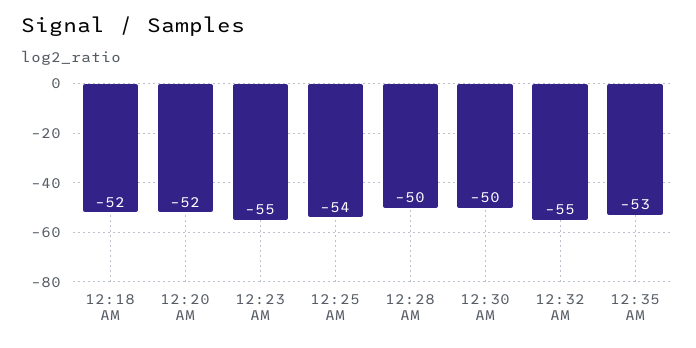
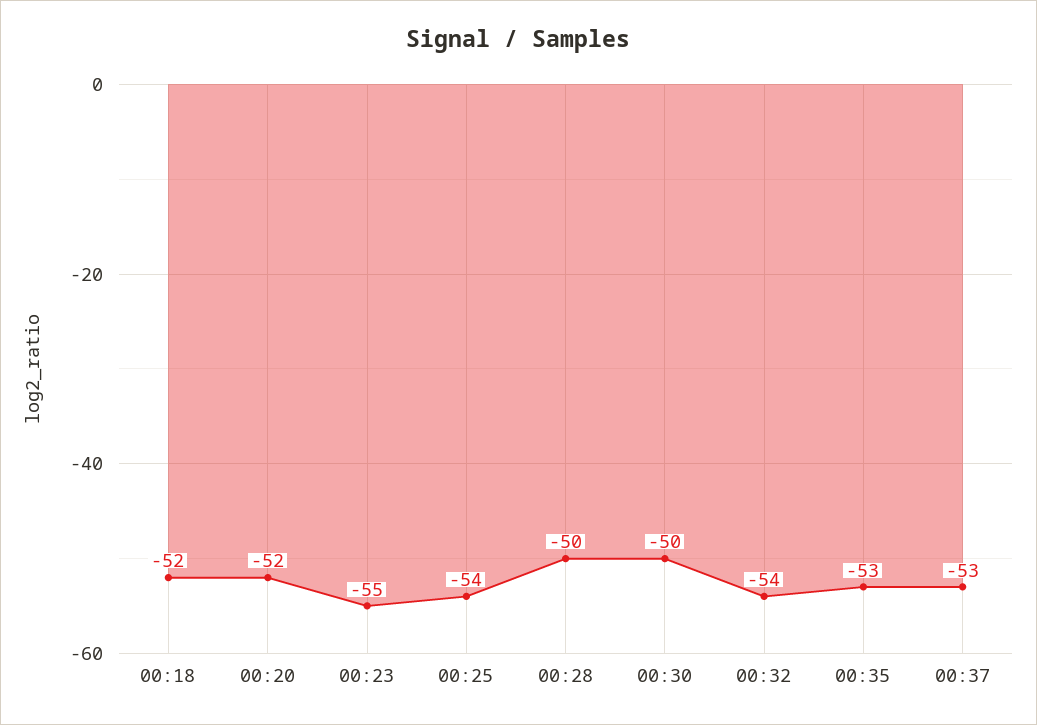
12:32 AM: -55 -> -54
00:37: none -> -53

